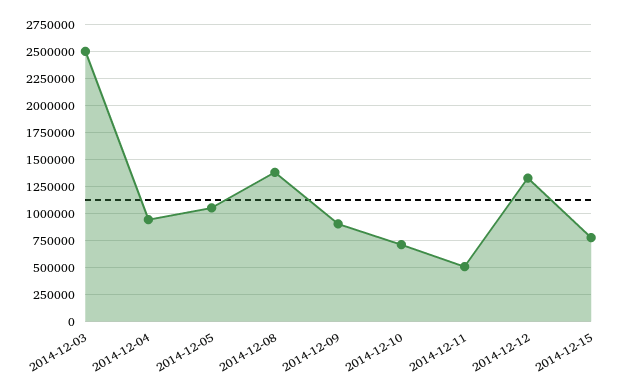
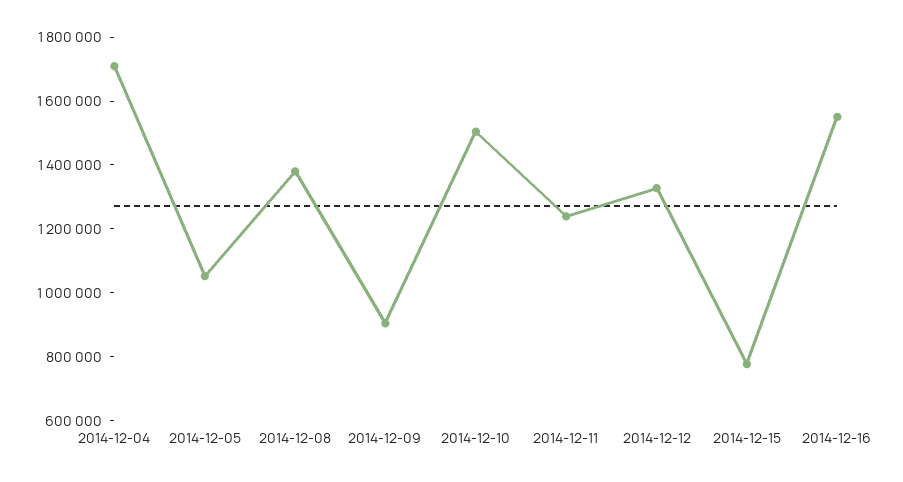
2014-12-03: 2500000 -> none
2014-12-04: 1000000 -> 1700000
2014-12-10: 750000 -> 1500000
2014-12-11: 500000 -> 1250000
2014-12-16: none -> 1550000

